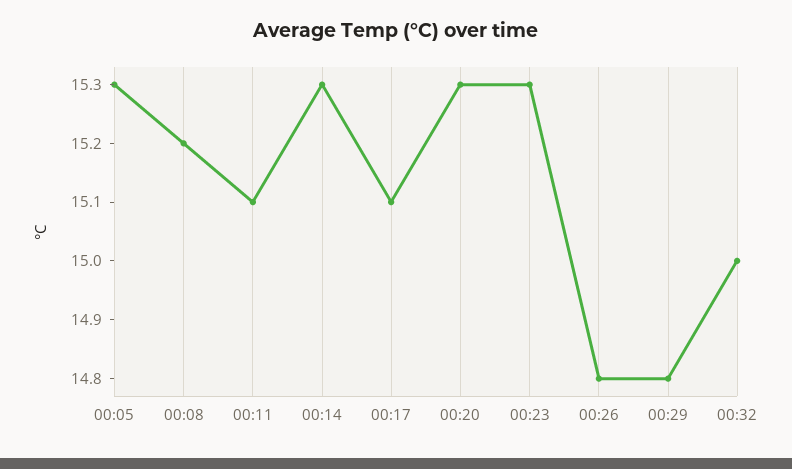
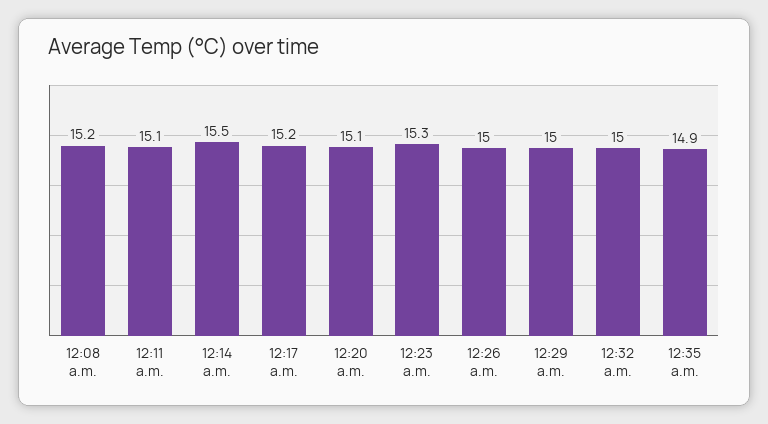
00:05: 15.3 -> none
00:14: 15.3 -> 15.5
00:17: 15.1 -> 15.2
00:20: 15.3 -> 15.1
00:26: 14.8 -> 15
00:29: 14.8 -> 15
12:35 a.m.: none -> 14.9

